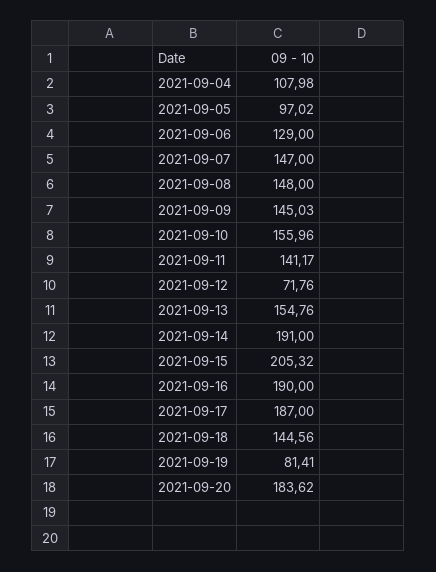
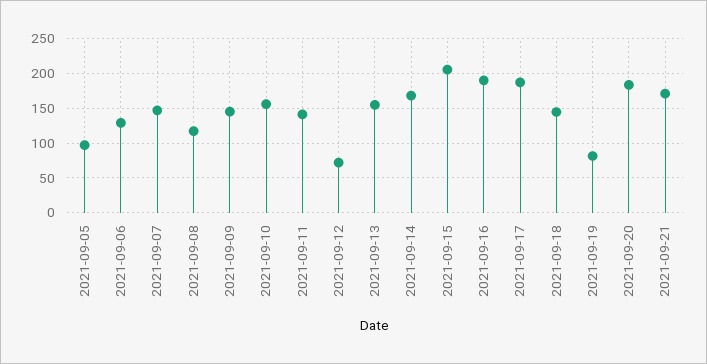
2021-09-04: 107.98 -> none
2021-09-08: 148 -> 120
2021-09-14: 191 -> 170
2021-09-21: none -> 170

